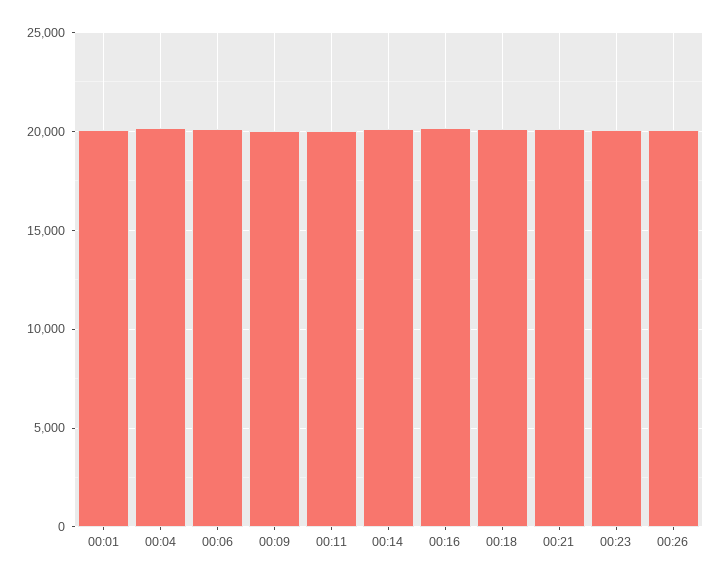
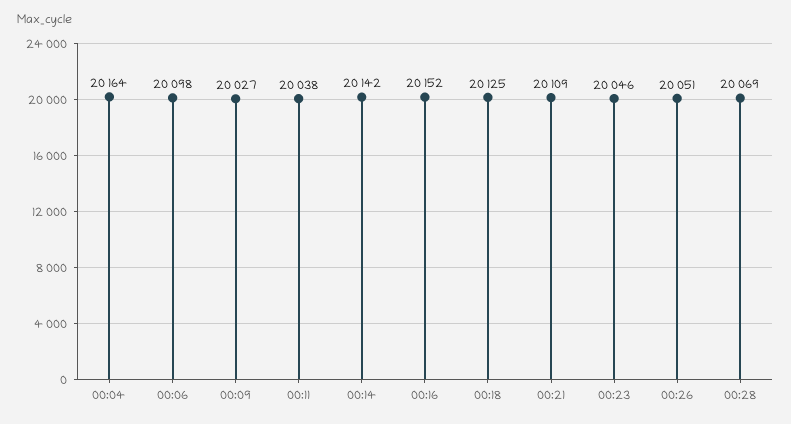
00:01: 20000 -> none
00:28: none -> 20069

